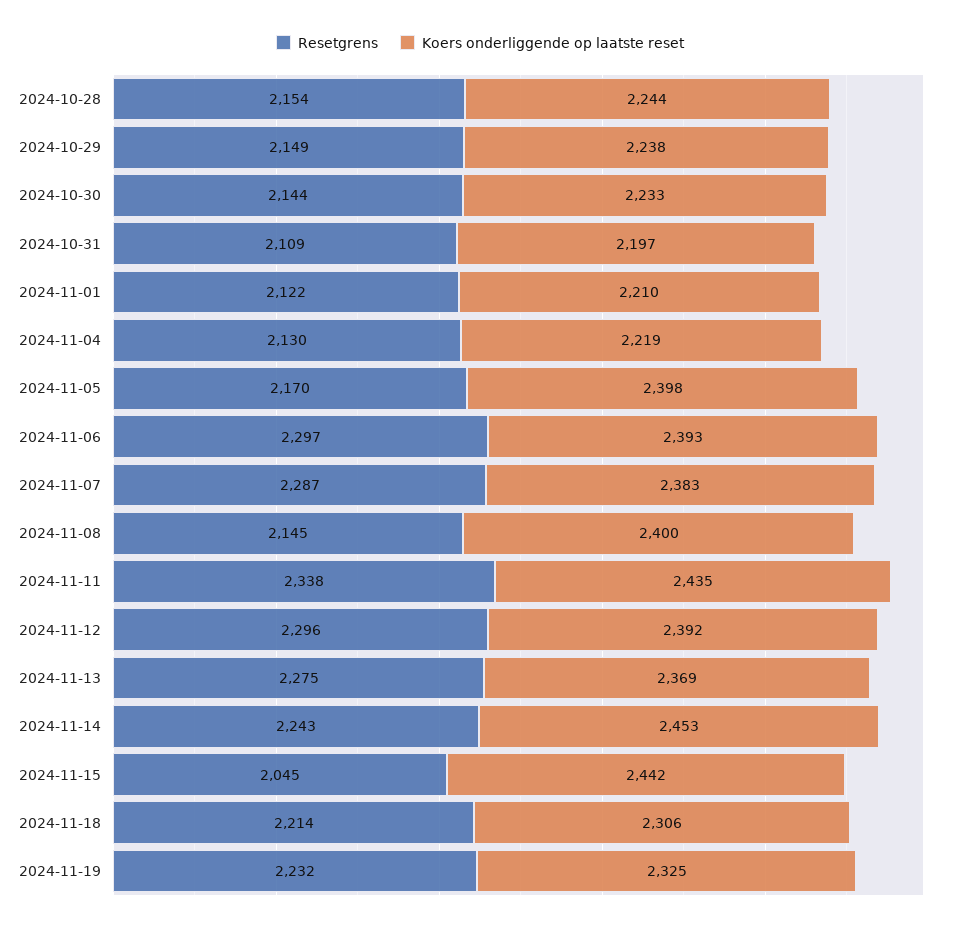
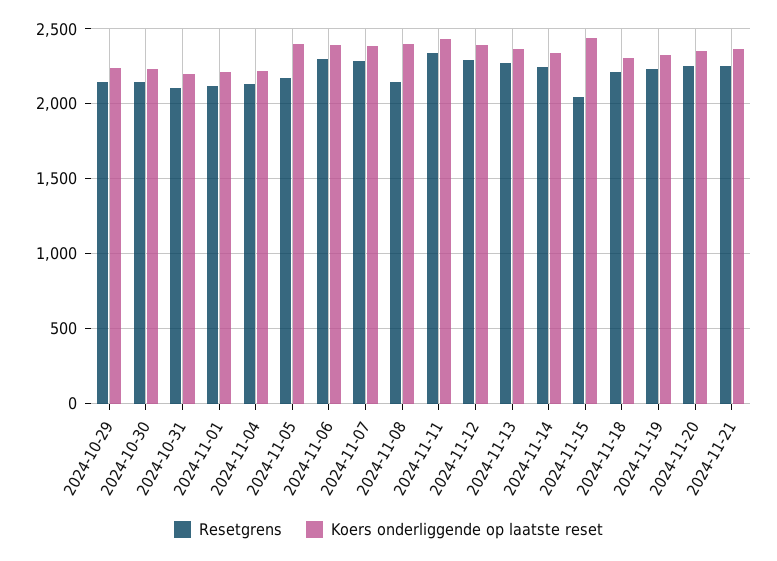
Resetgrens, 2024-10-28: 2154 -> none
Koers onderliggende op laatste reset, 2024-10-28: 2244 -> none
Koers onderliggende op laatste reset, 2024-11-14: 2453 -> 2350
Resetgrens, 2024-11-20: none -> 2250
Koers onderliggende op laatste reset, 2024-11-20: none -> 2350
Resetgrens, 2024-11-21: none -> 2250
Koers onderliggende op laatste reset, 2024-11-21: none -> 2350

